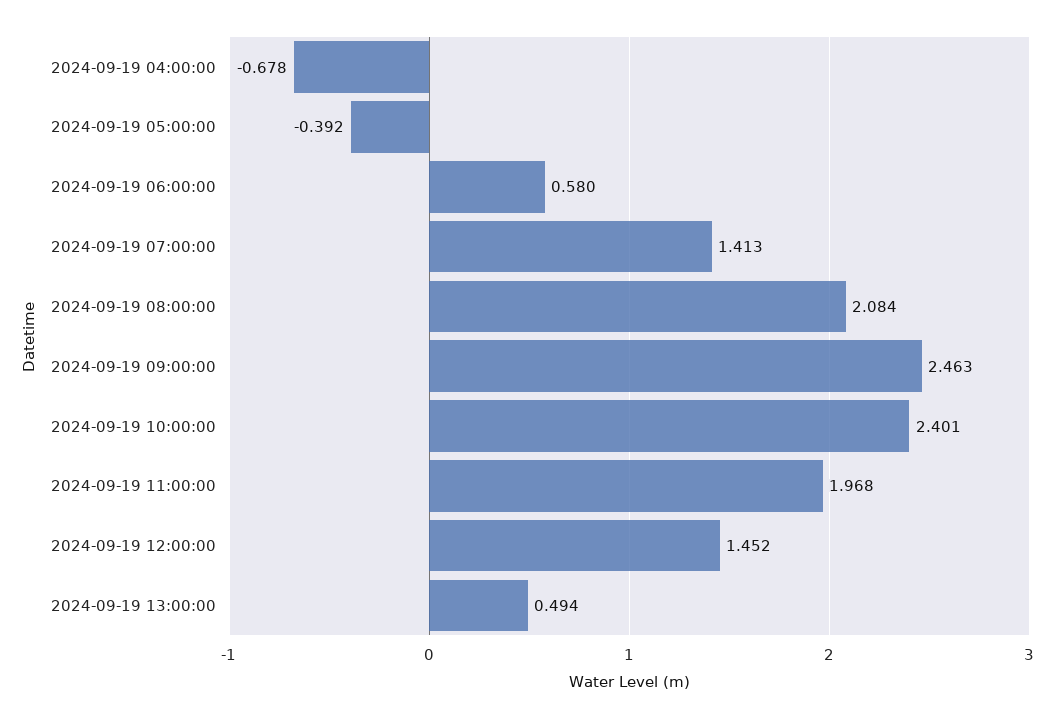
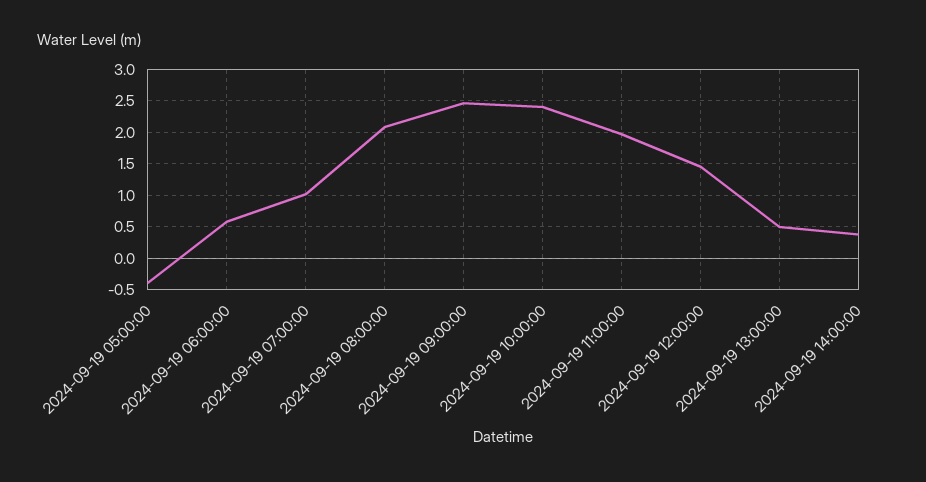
2024-09-19 04:00:00: -0.678 -> none
2024-09-19 07:00:00: 1.413 -> 1
2024-09-19 14:00:00: none -> 0.4

